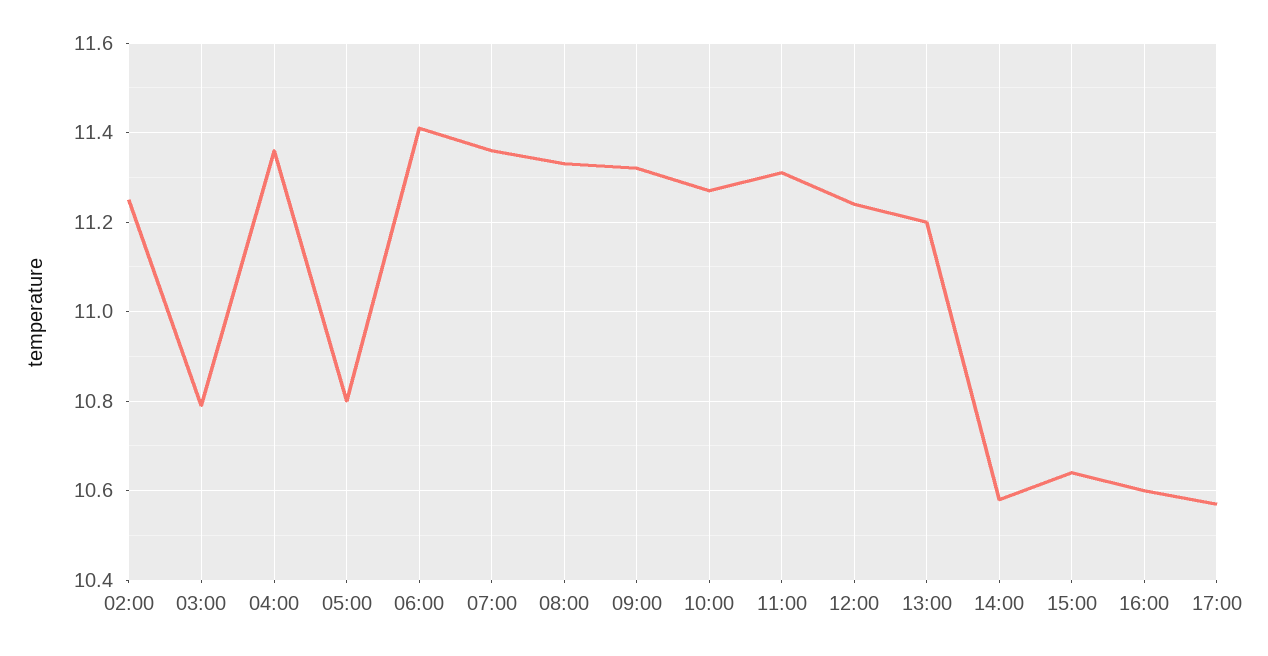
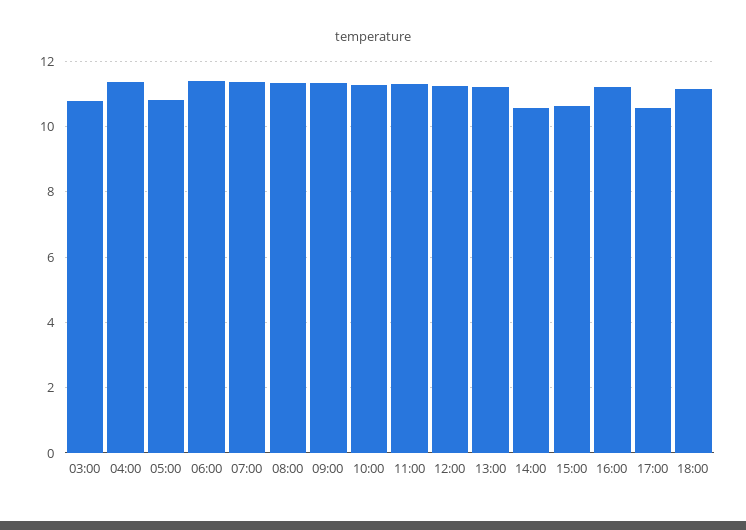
02:00: 11.25 -> none
16:00: 10.6 -> 11.2
18:00: none -> 11.2

